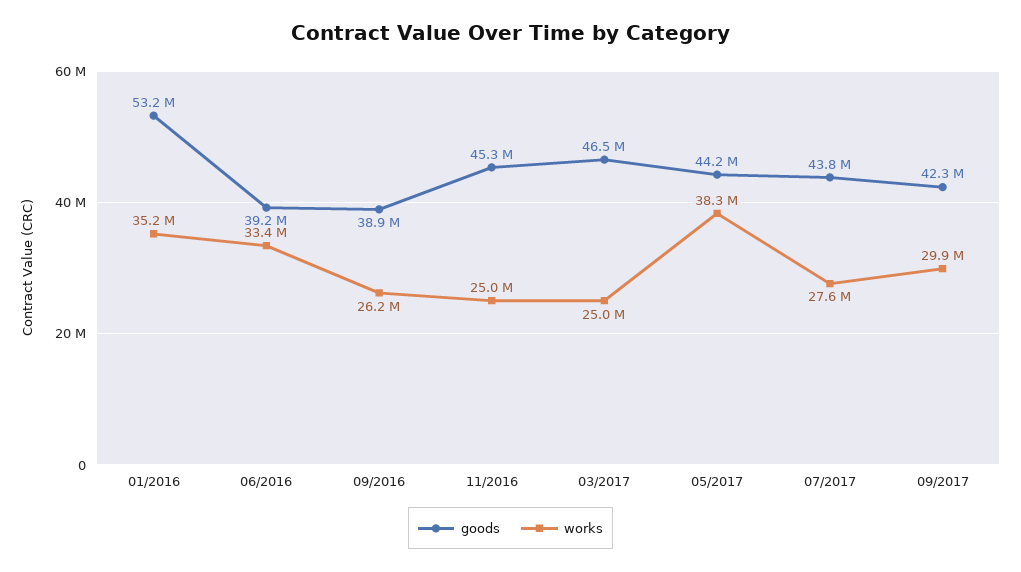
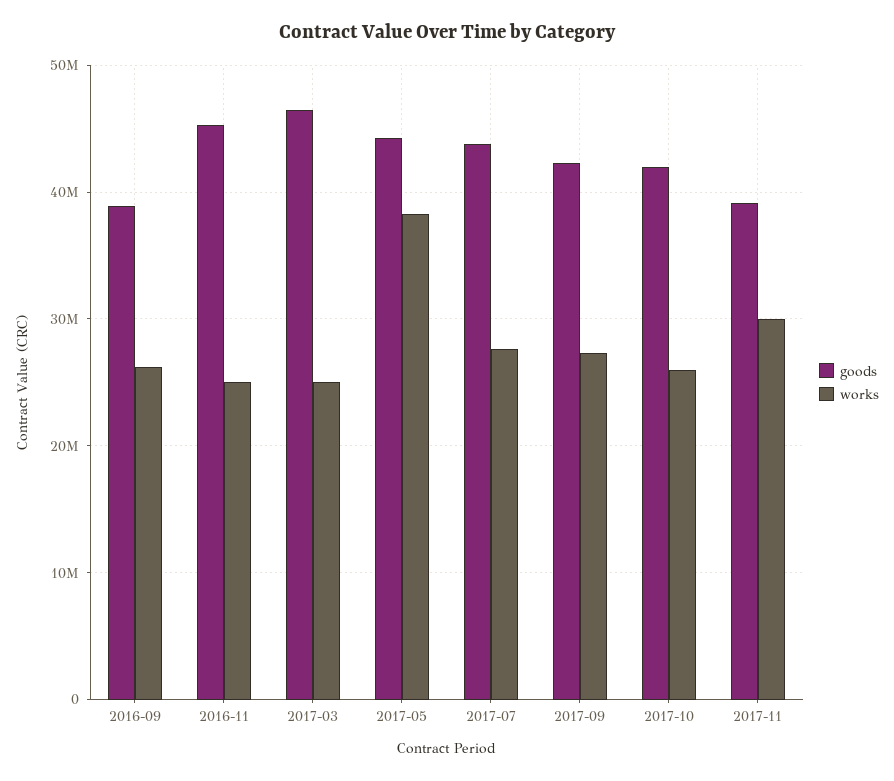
goods, 01/2016: 53200000 -> none
works, 01/2016: 35200000 -> none
goods, 06/2016: 39200000 -> none
works, 06/2016: 33400000 -> none
works, 09/2017: 29900000 -> 27000000
goods, 2017-10: none -> 42000000
works, 2017-10: none -> 26000000
goods, 2017-11: none -> 39000000
works, 2017-11: none -> 30000000

